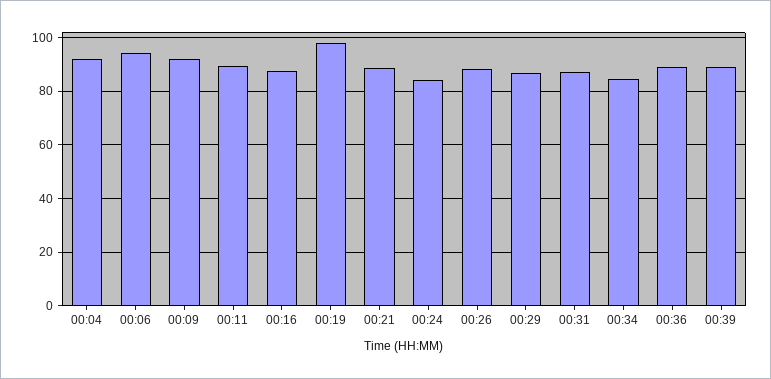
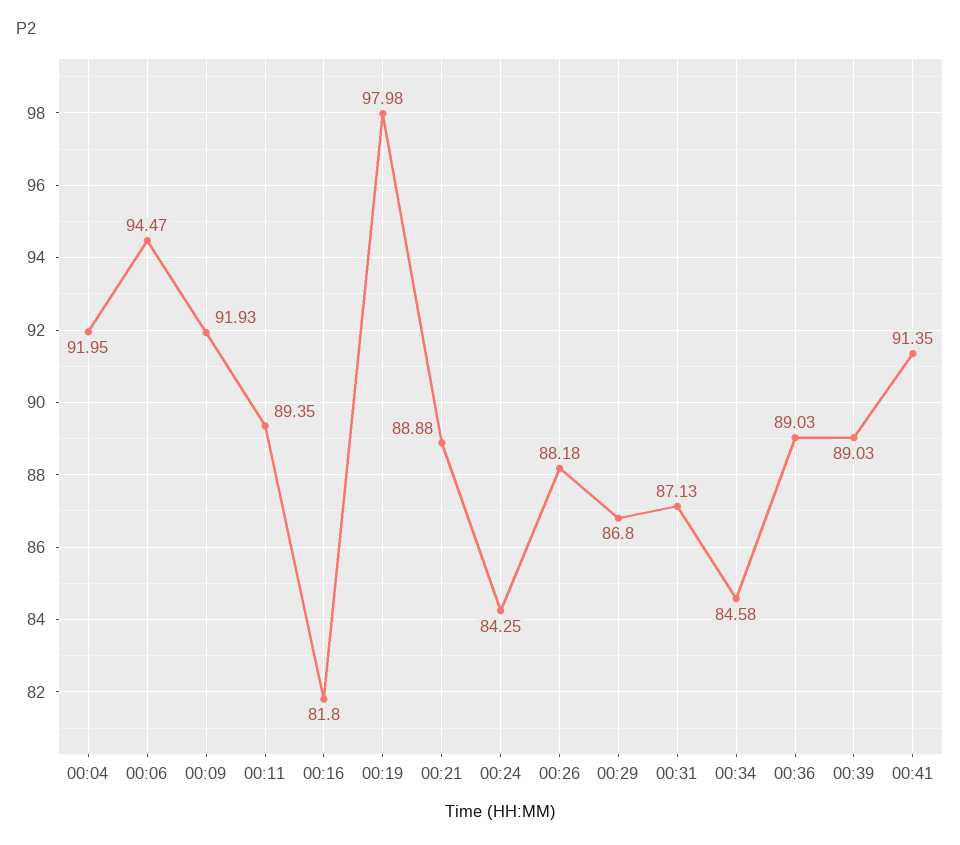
00:16: 87.5 -> 81.8
00:41: none -> 91.35

